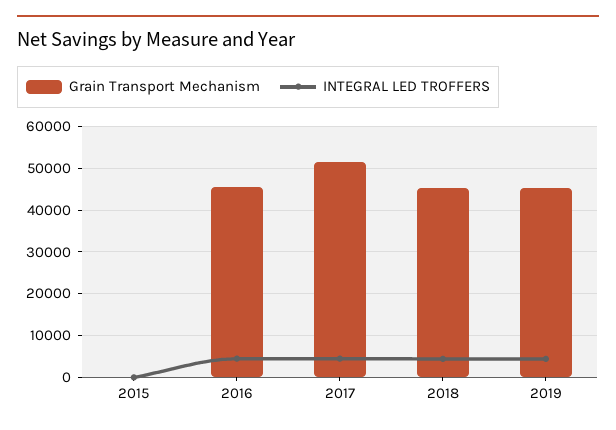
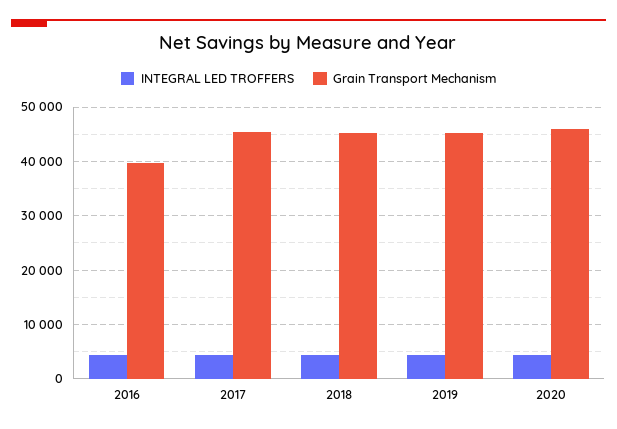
Grain Transport Mechanism, 2015: 0 -> none
INTEGRAL LED TROFFERS, 2015: 0 -> none
Grain Transport Mechanism, 2016: 46000 -> 40000
Grain Transport Mechanism, 2017: 52000 -> 46000
INTEGRAL LED TROFFERS, 2020: none -> 4000
Grain Transport Mechanism, 2020: none -> 46000

